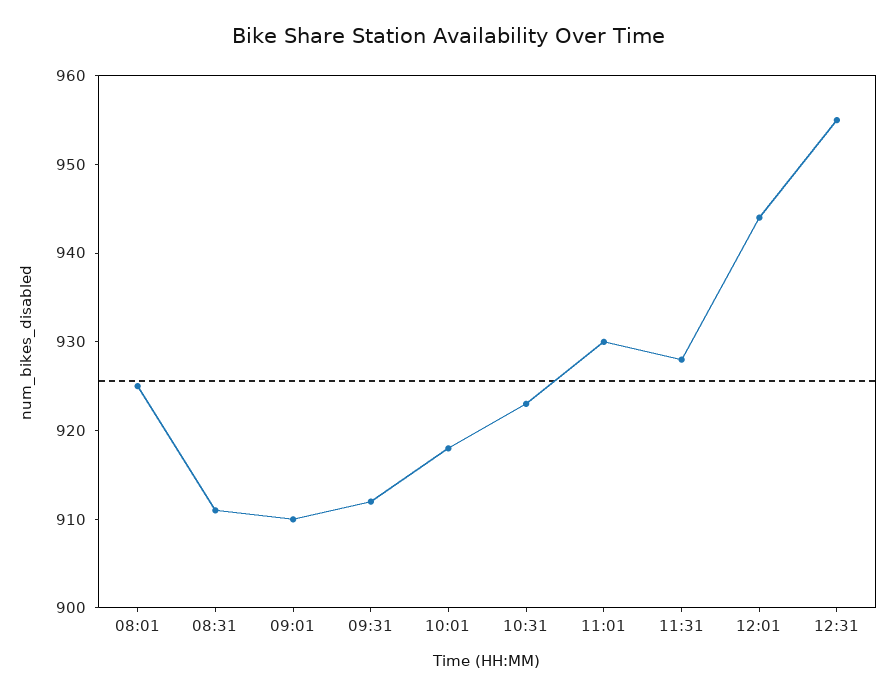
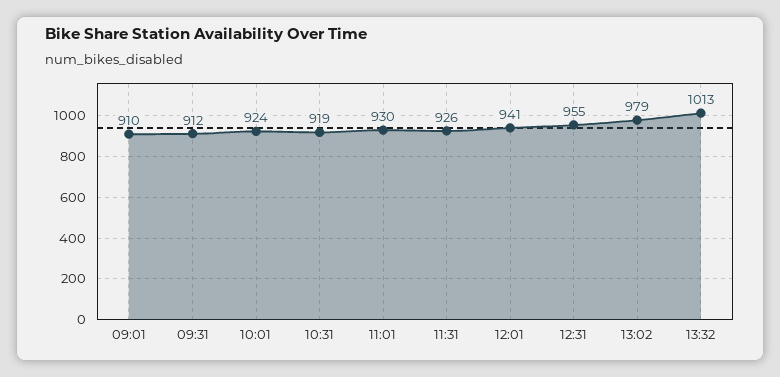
08:01: 925 -> none
08:31: 911 -> none
10:01: 918 -> 924
10:31: 923 -> 919
11:31: 928 -> 926
12:01: 944 -> 941
13:02: none -> 979
13:32: none -> 1013

